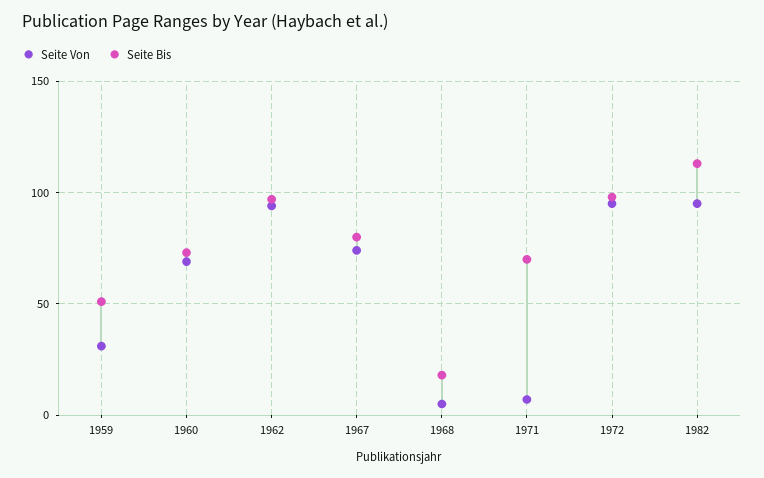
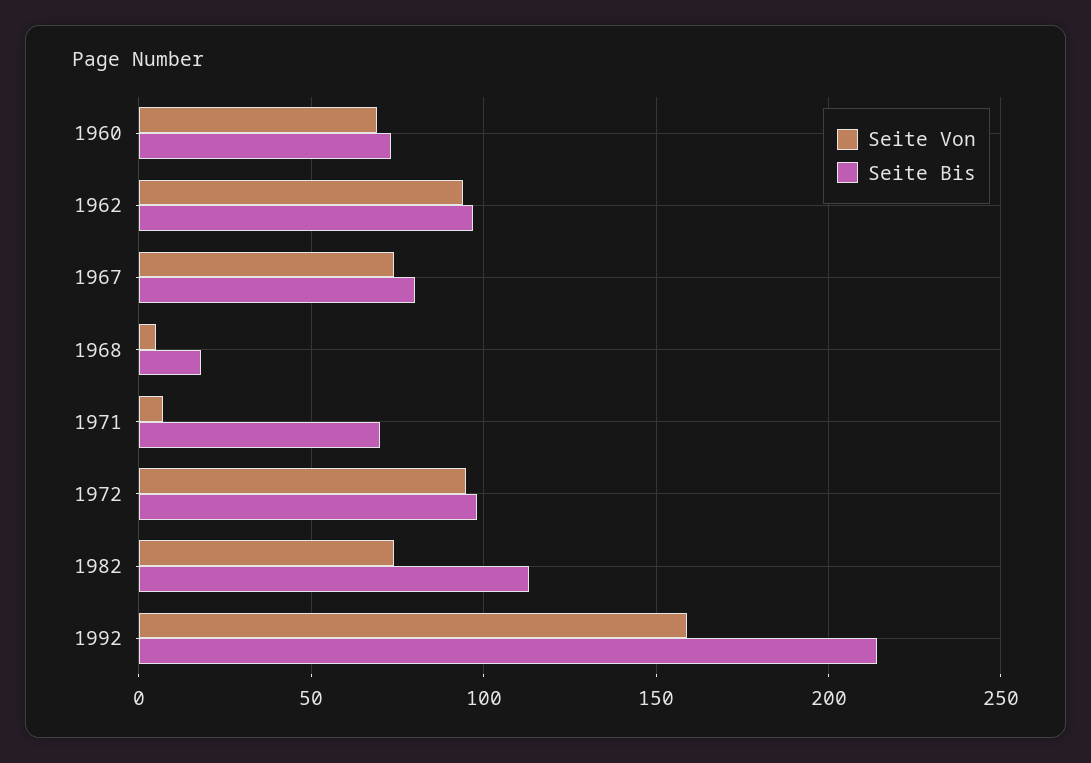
Seite Von, 1959: 30 -> none
Seite Bis, 1959: 50 -> none
Seite Von, 1982: 95 -> 75
Seite Von, 1992: none -> 160
Seite Bis, 1992: none -> 215

